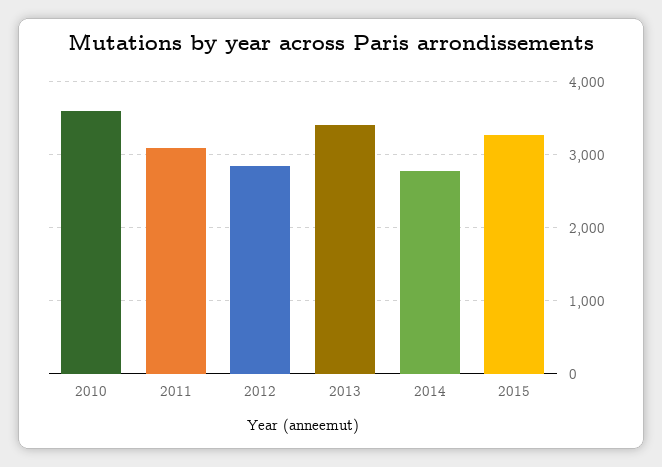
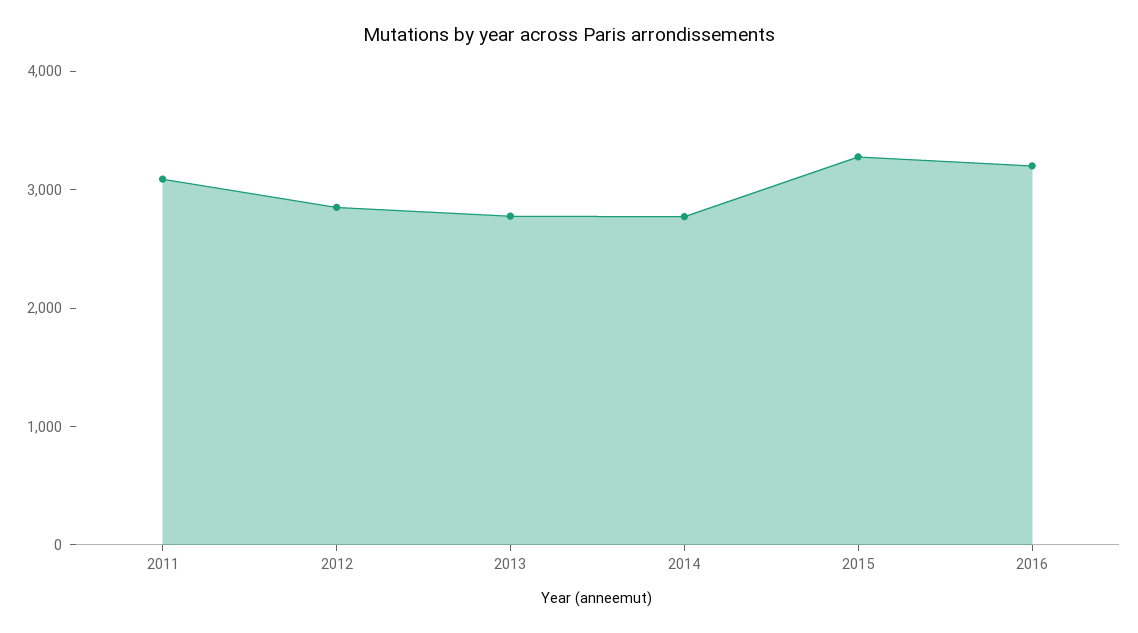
2010: 3600 -> none
2013: 3400 -> 2800
2016: none -> 3200

